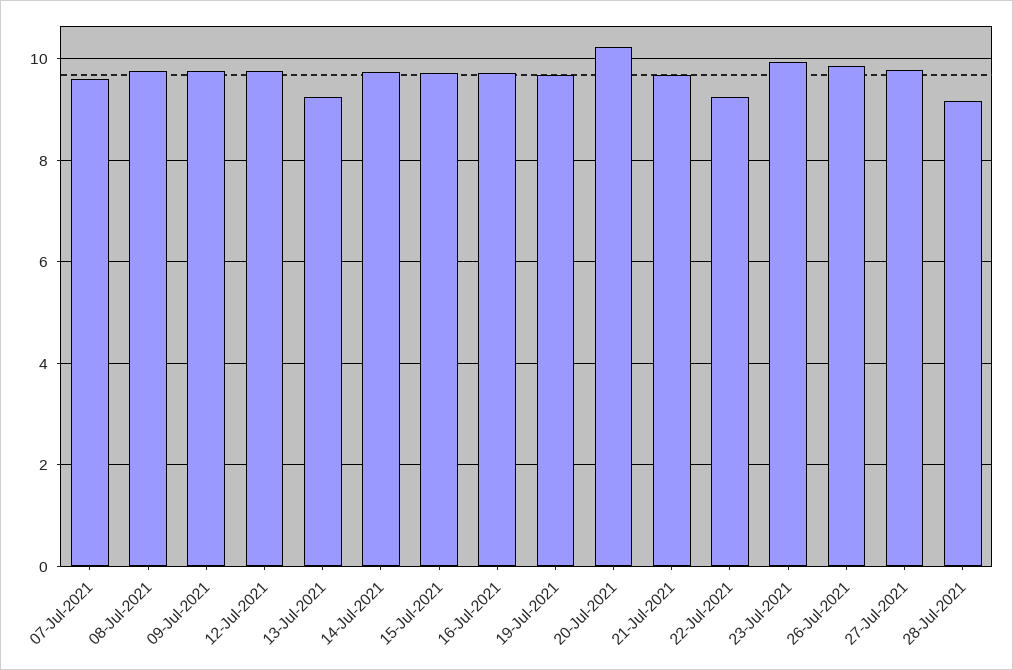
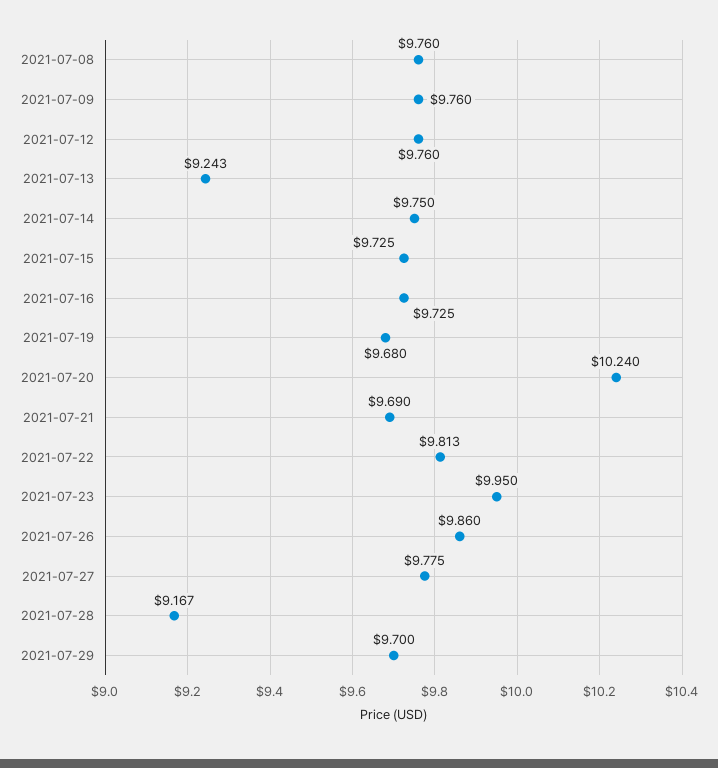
07-Jul-2021: 9.6 -> none
22-Jul-2021: 9.2 -> 9.813
2021-07-29: none -> 9.7

